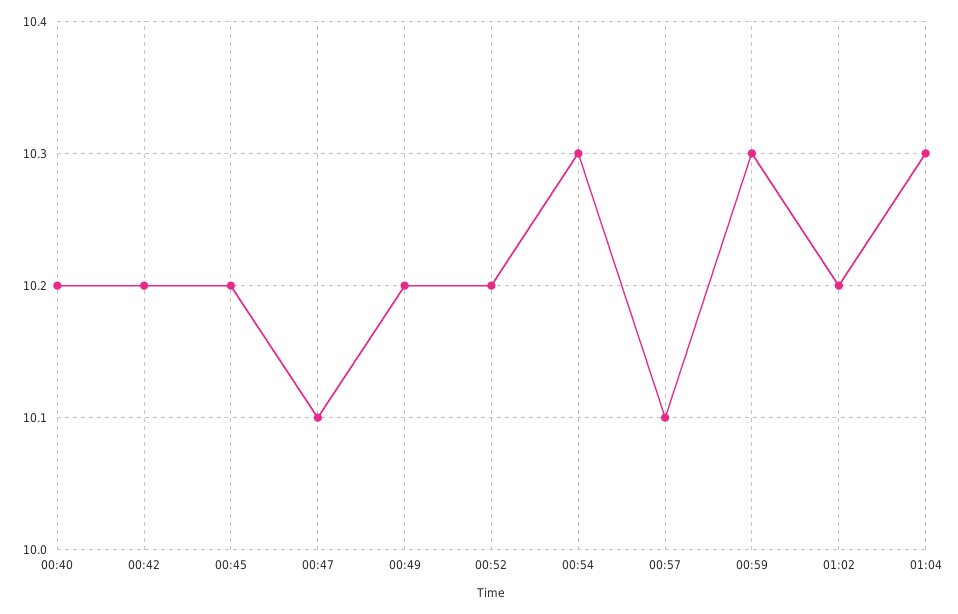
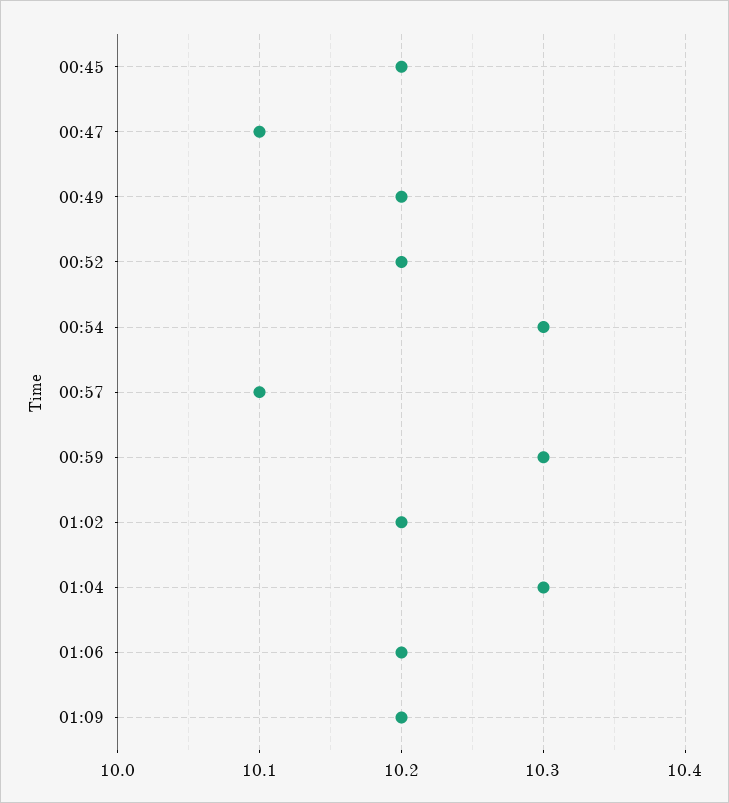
00:40: 10.2 -> none
00:42: 10.2 -> none
01:06: none -> 10.2
01:09: none -> 10.2

